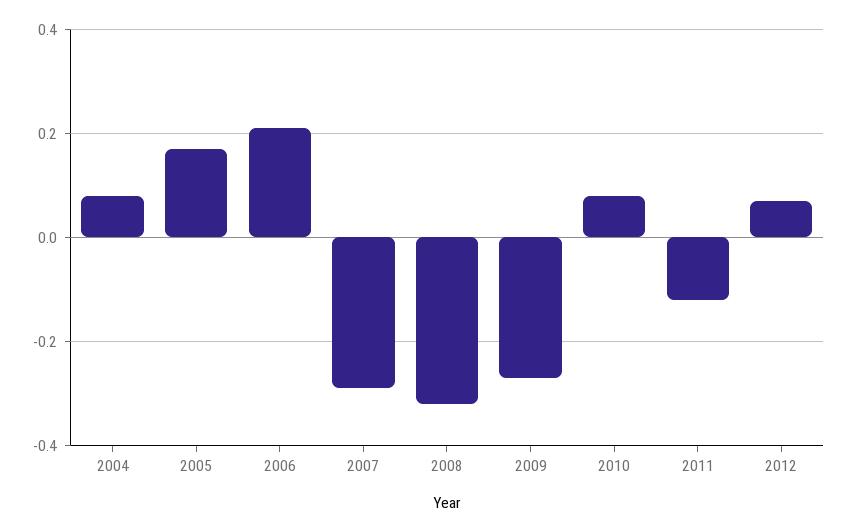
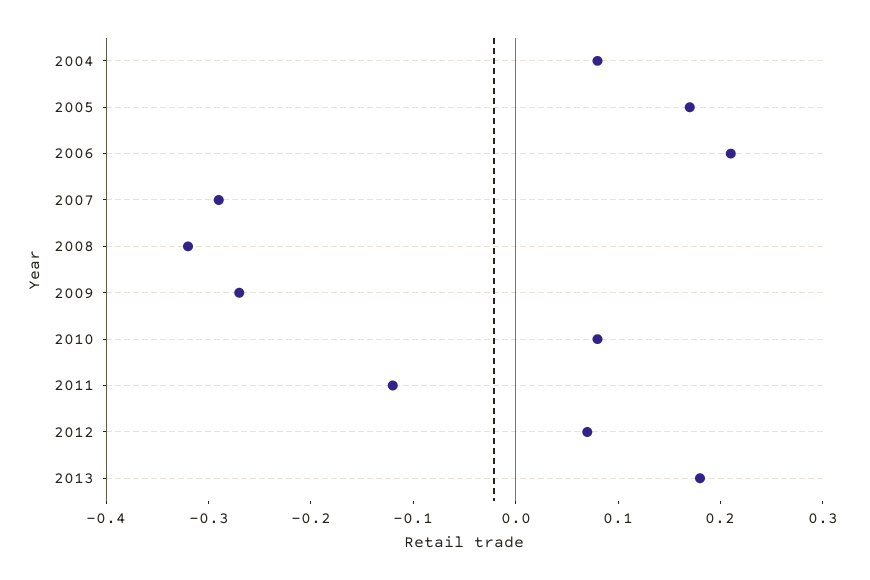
2013: none -> 0.18

